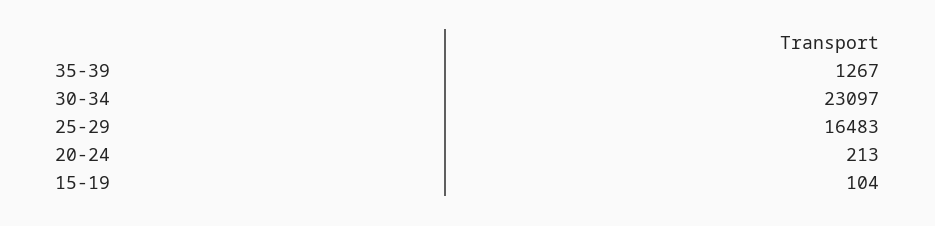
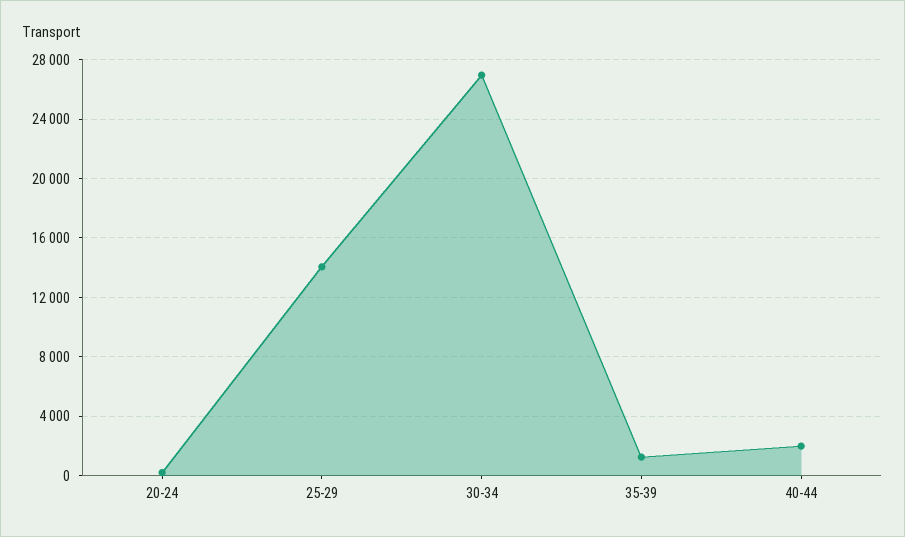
30-34: 23097 -> 27000
25-29: 16483 -> 14000
15-19: 104 -> none
40-44: none -> 2000

